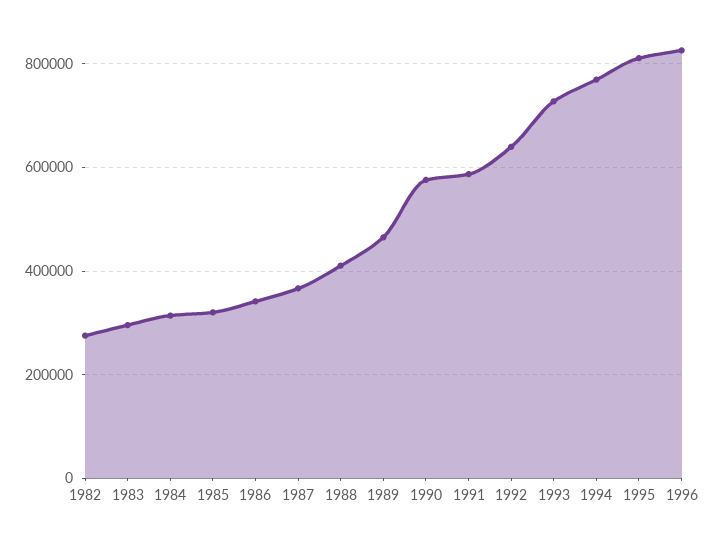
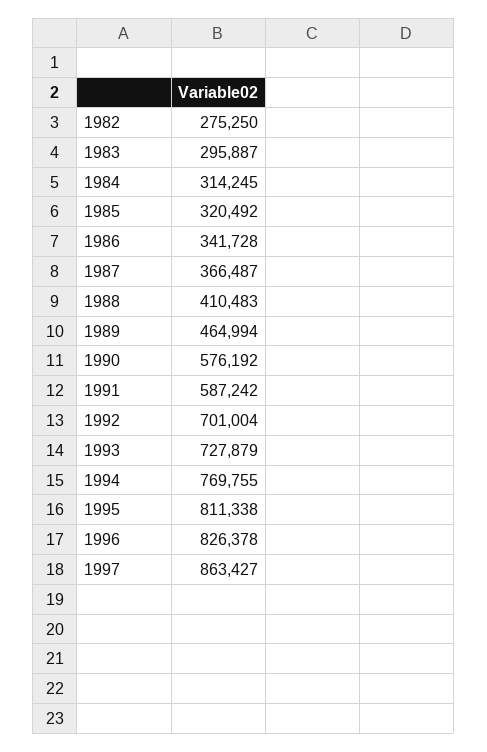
1992: 640000 -> 701004
1997: none -> 863427

